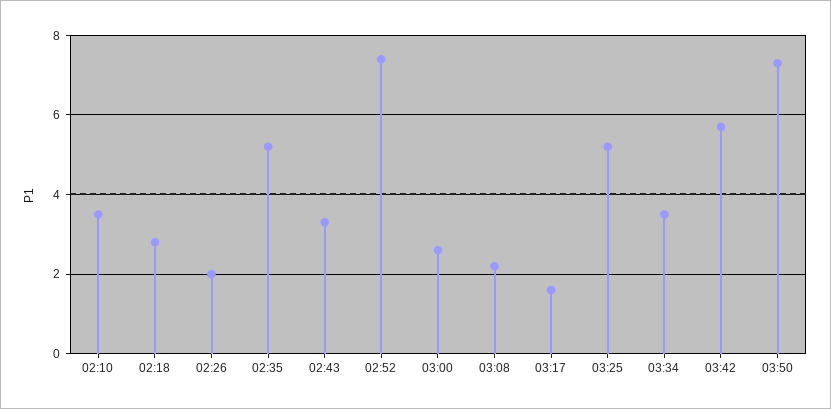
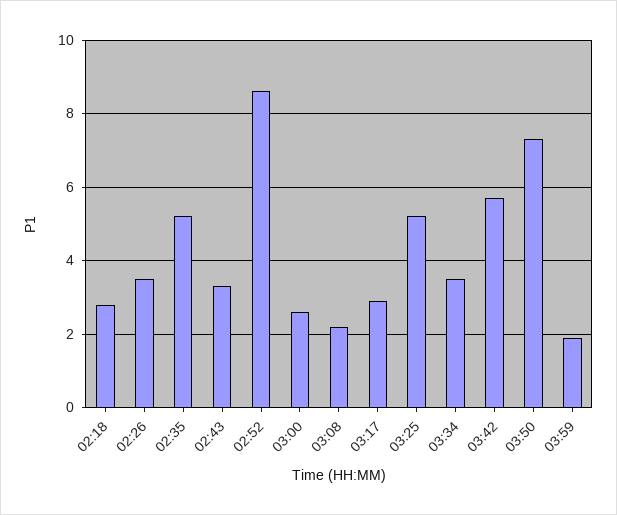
02:10: 3.5 -> none
02:26: 2 -> 3.5
02:52: 7.5 -> 8.5
03:17: 1.5 -> 3
03:59: none -> 2

